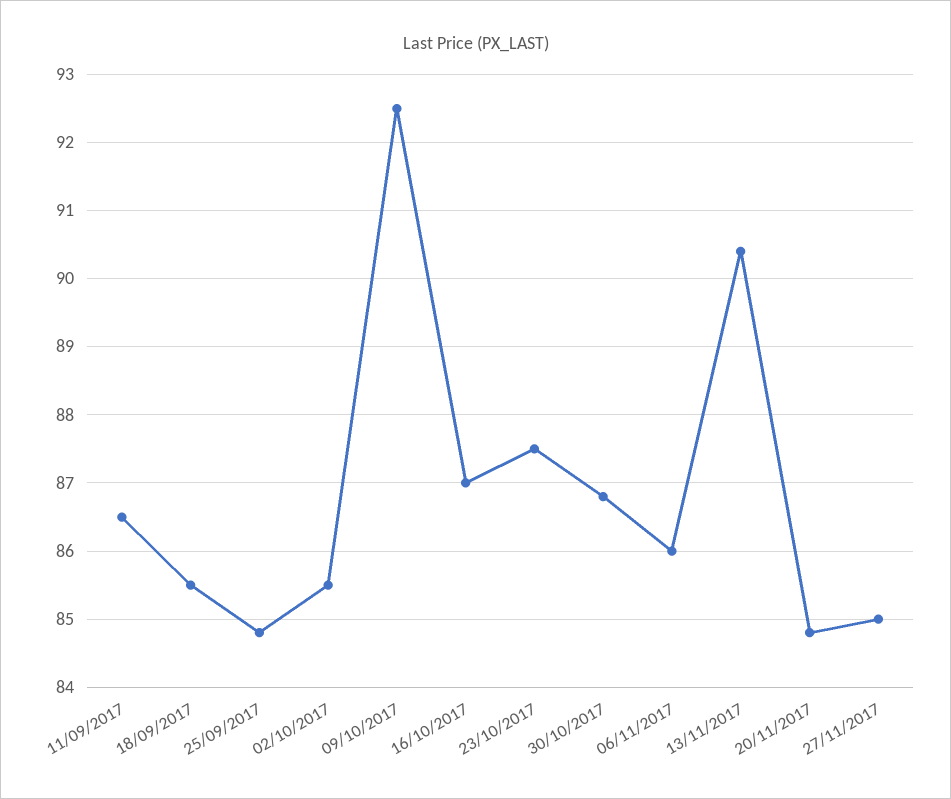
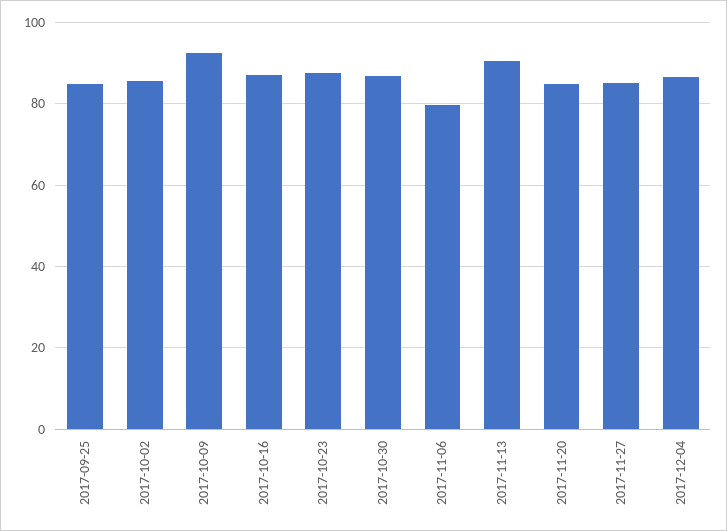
11/09/2017: 86.5 -> none
18/09/2017: 85.5 -> none
06/11/2017: 86 -> 80
2017-12-04: none -> 86

